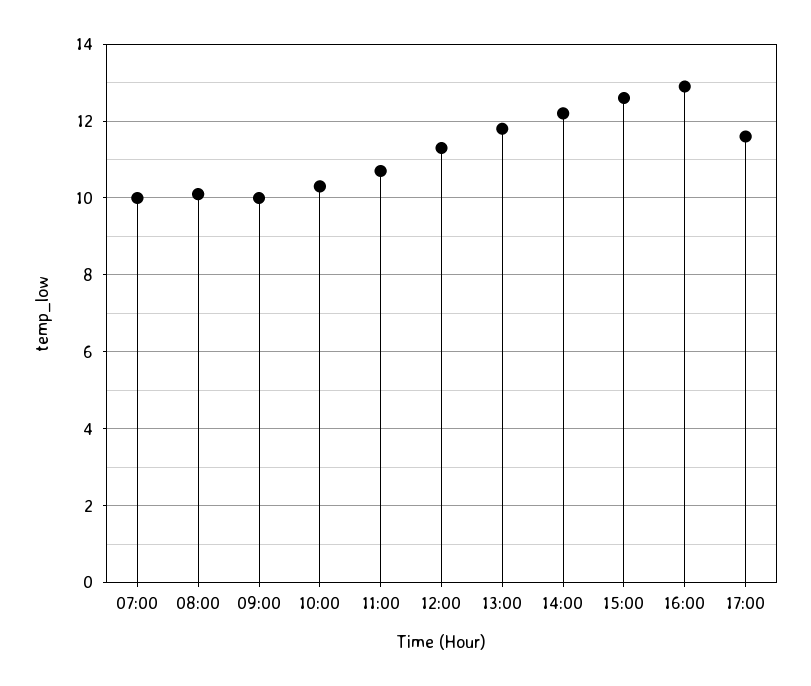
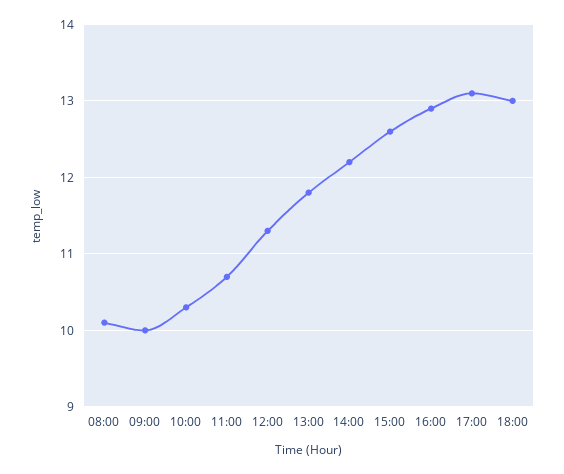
07:00: 10 -> none
17:00: 11.5 -> 13.1
18:00: none -> 13

